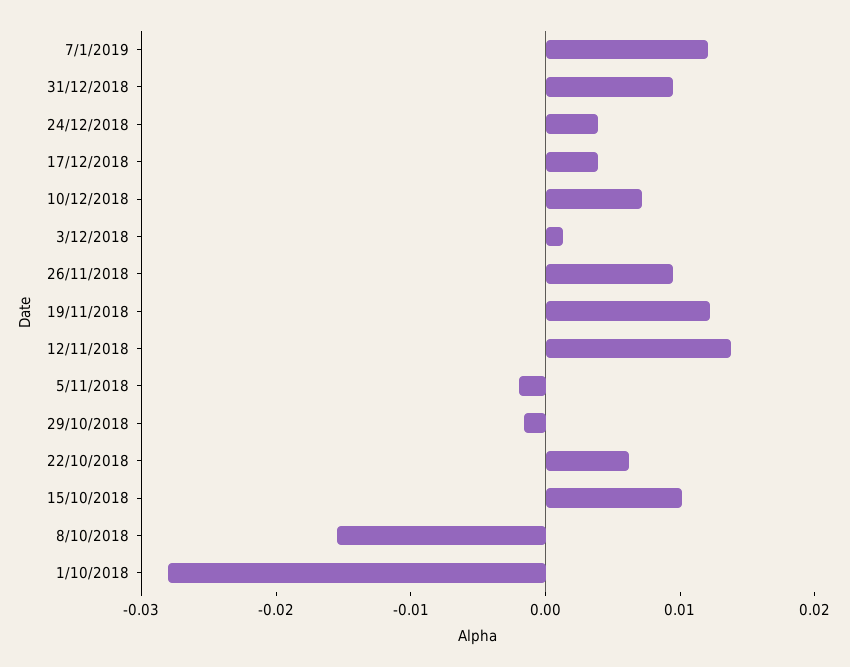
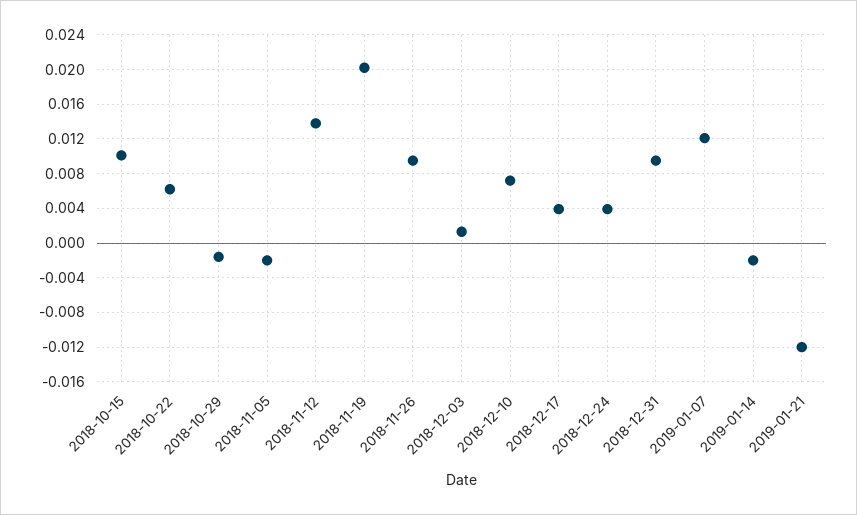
19/11/2018: 0.012 -> 0.02
8/10/2018: -0.016 -> none
1/10/2018: -0.028 -> none
2019-01-14: none -> -0.002
2019-01-21: none -> -0.012

